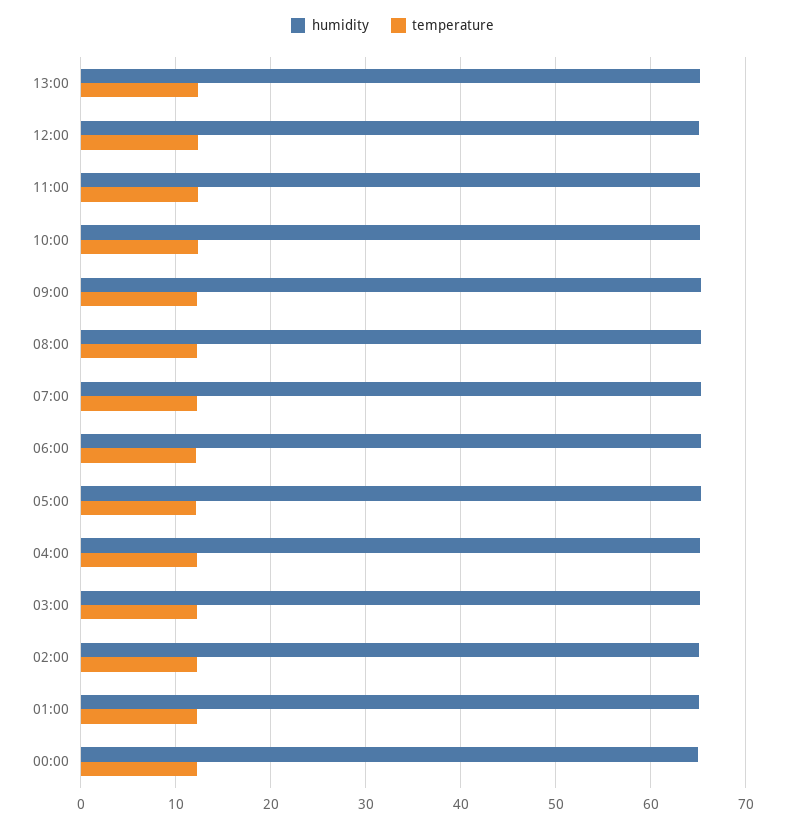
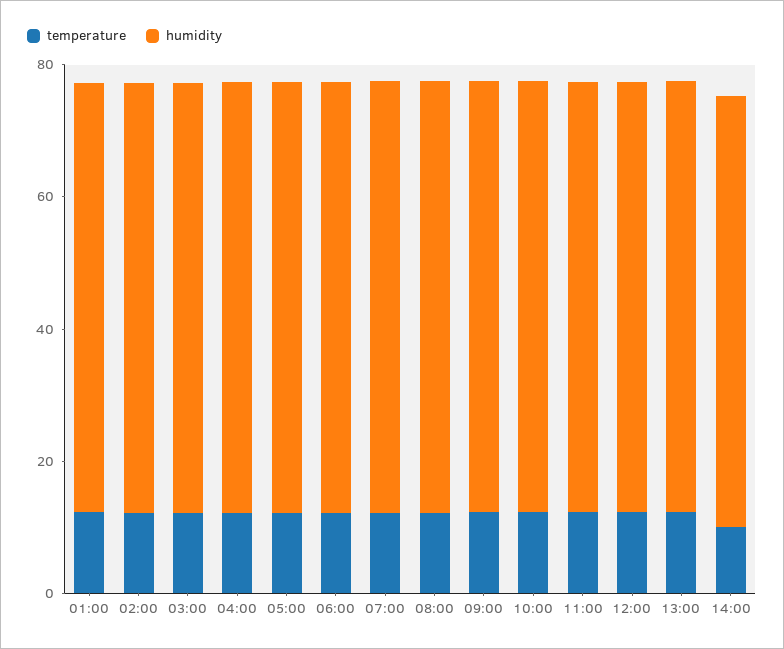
humidity, 00:00: 65 -> none
temperature, 00:00: 12 -> none
temperature, 14:00: none -> 10
humidity, 14:00: none -> 65

